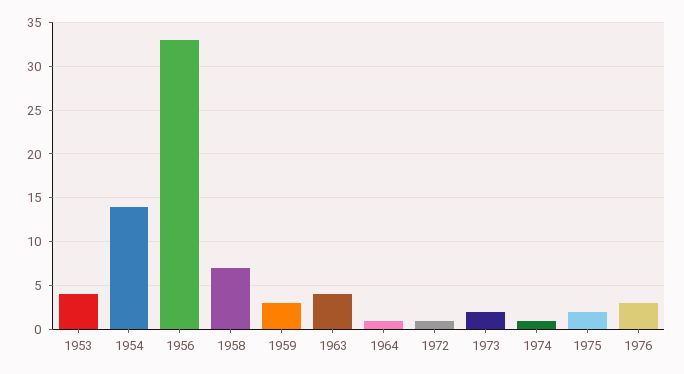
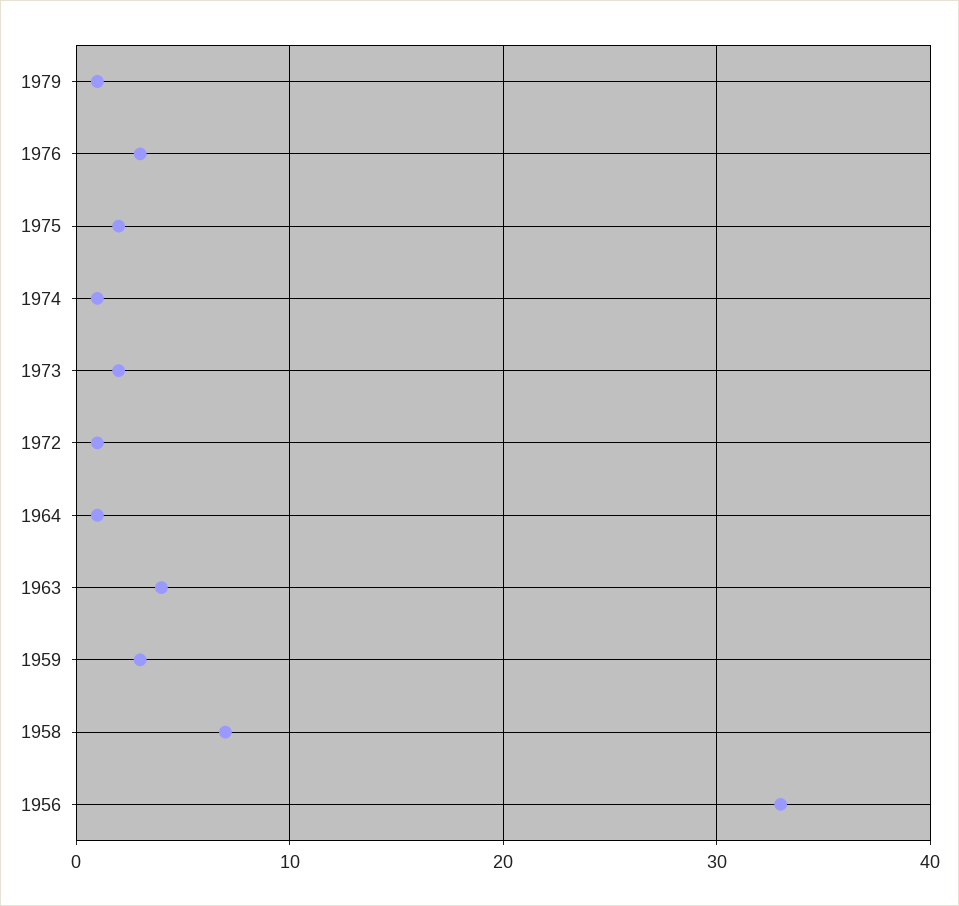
1953: 4 -> none
1954: 14 -> none
1979: none -> 1

